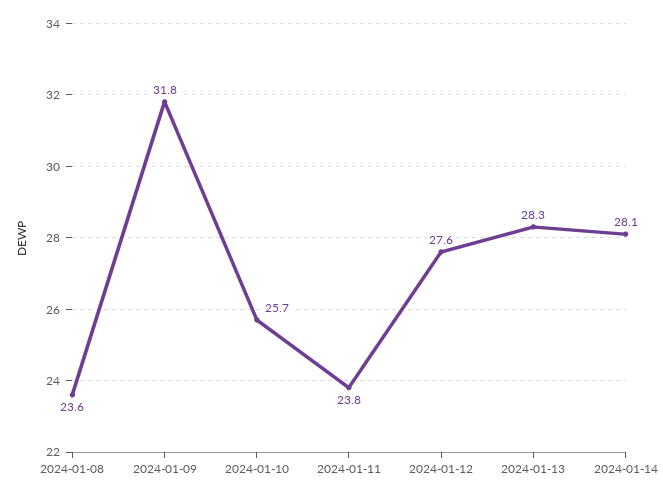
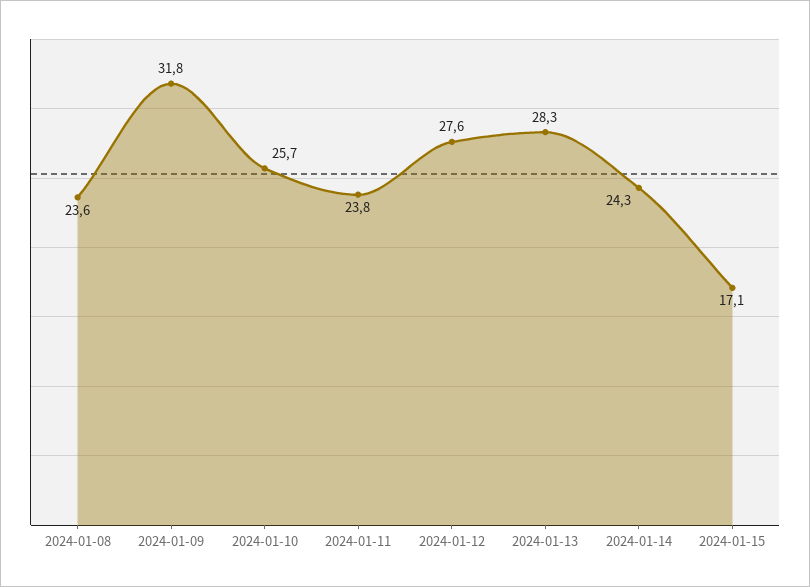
2024-01-14: 28.1 -> 24.3
2024-01-15: none -> 17.1

